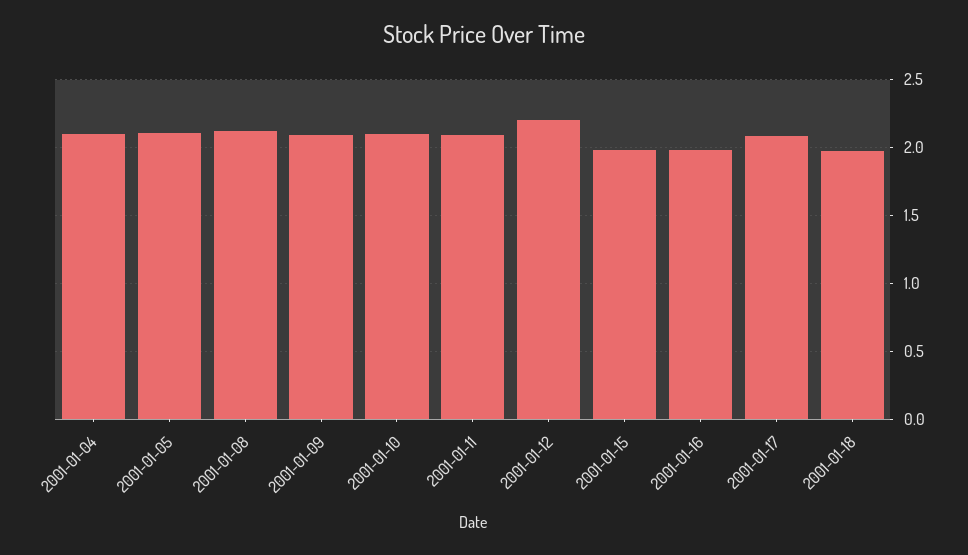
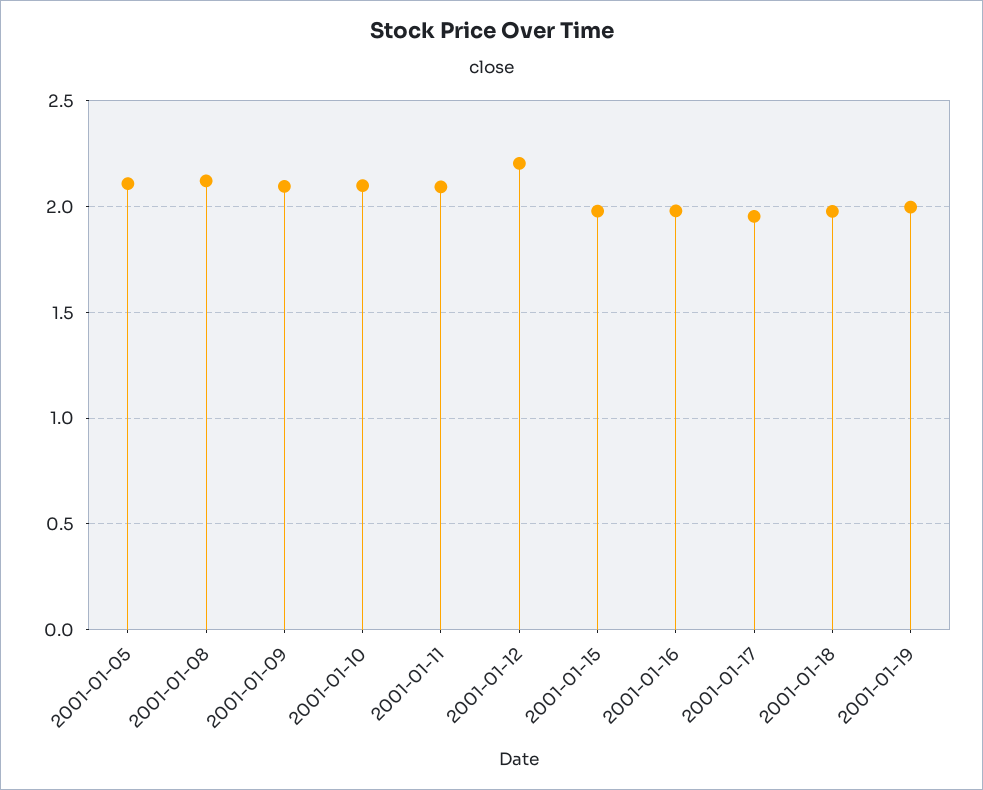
2001-01-04: 2.1 -> none
2001-01-17: 2.1 -> 1.95
2001-01-19: none -> 2

